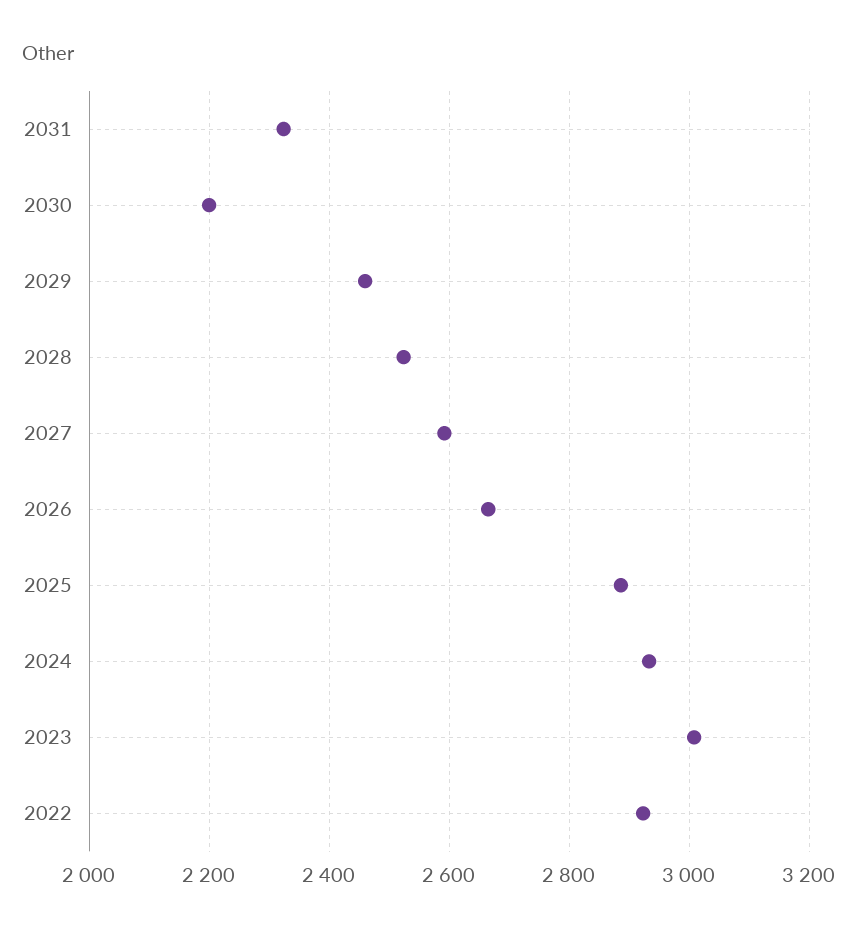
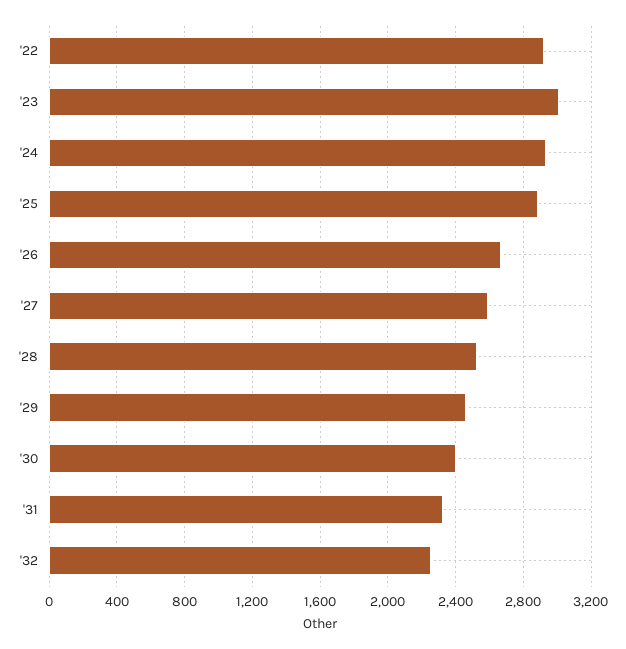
2030: 2200 -> 2400
'32: none -> 2250

